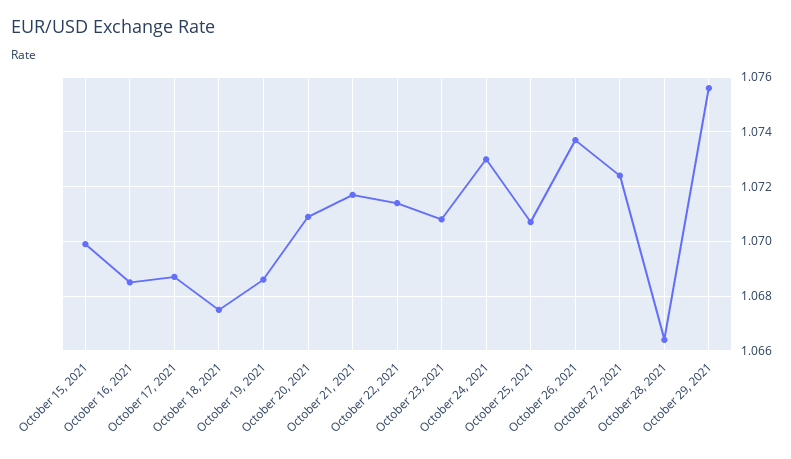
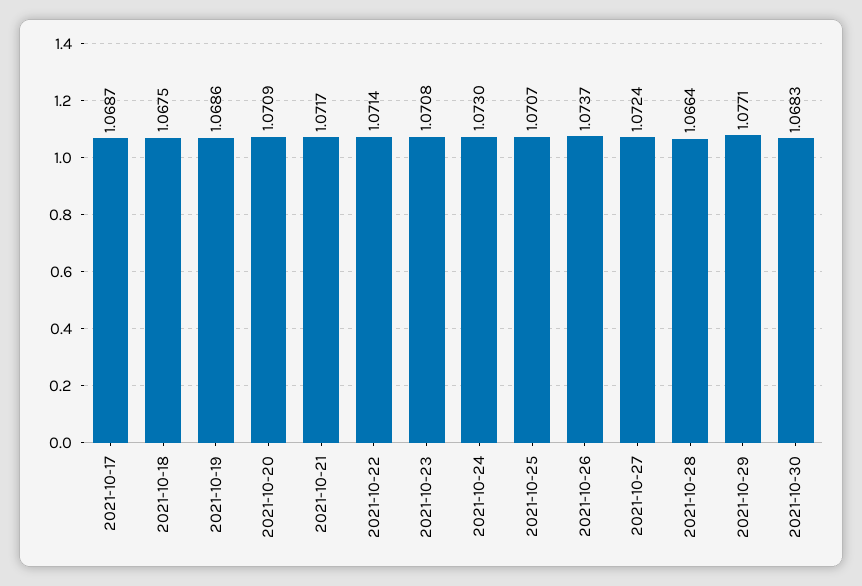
October 15, 2021: 1.07 -> none
October 16, 2021: 1.0685 -> none
October 29, 2021: 1.0755 -> 1.0771
2021-10-30: none -> 1.0683

